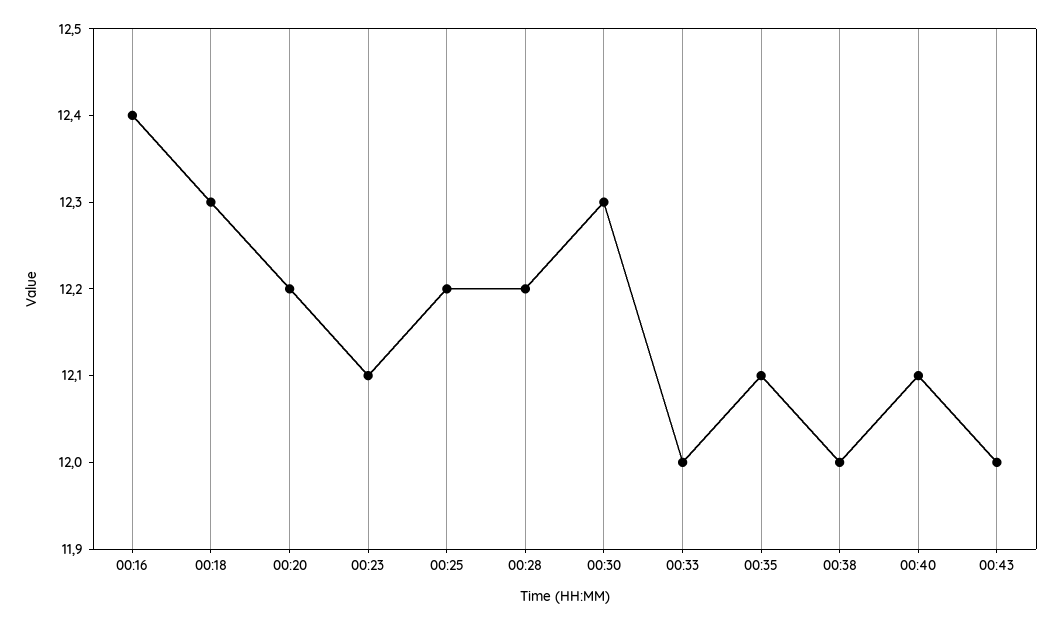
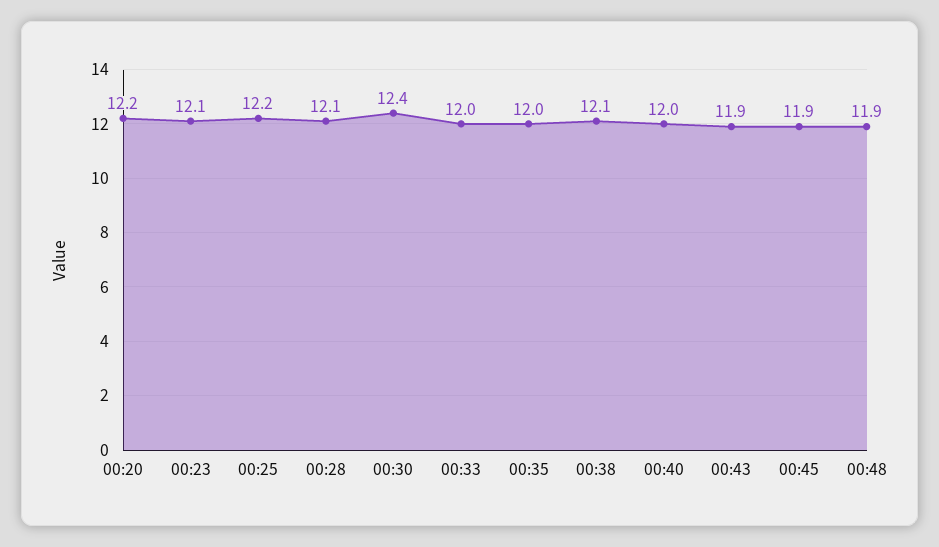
00:16: 12.4 -> none
00:18: 12.3 -> none
00:28: 12.2 -> 12.1
00:30: 12.3 -> 12.4
00:35: 12.1 -> 12
00:38: 12 -> 12.1
00:40: 12.1 -> 12
00:43: 12 -> 11.9
00:45: none -> 11.9
00:48: none -> 11.9

